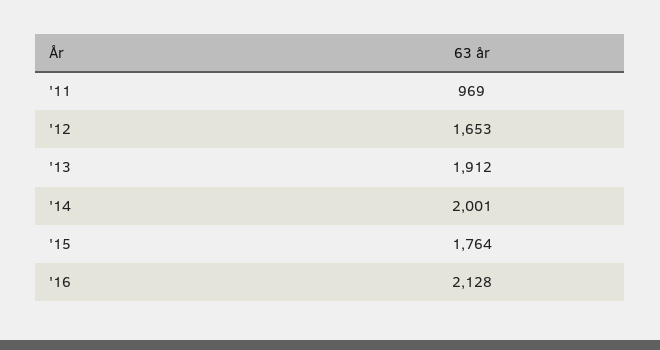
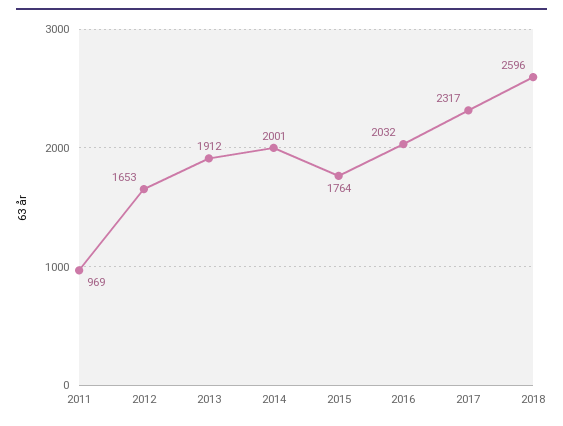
'16: 2128 -> 2032
2017: none -> 2317
2018: none -> 2596

